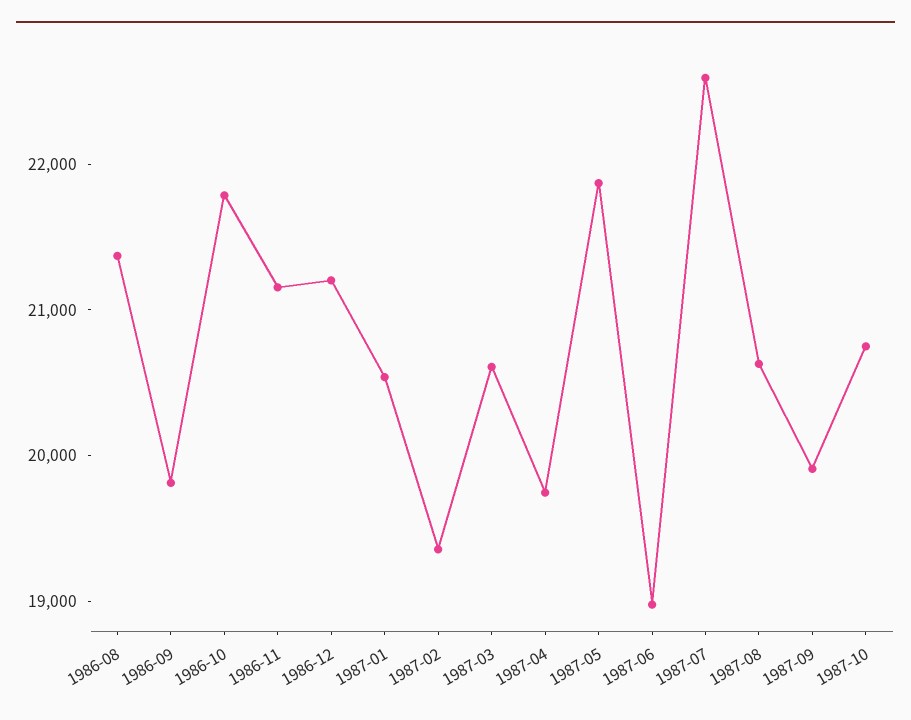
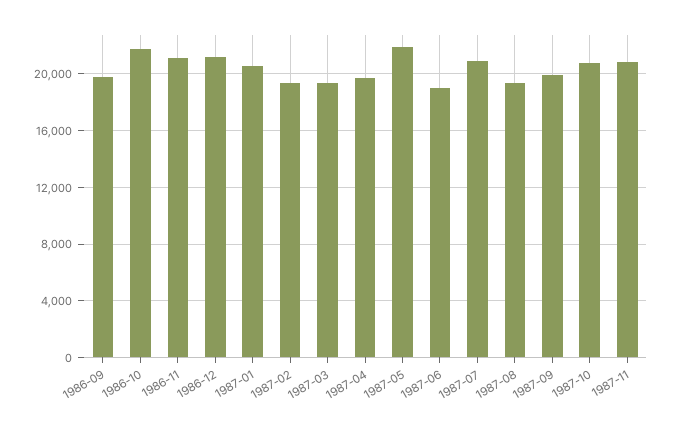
1986-08: 21400 -> none
1987-03: 20600 -> 19500
1987-07: 22600 -> 21000
1987-08: 20600 -> 19500
1987-11: none -> 21000

